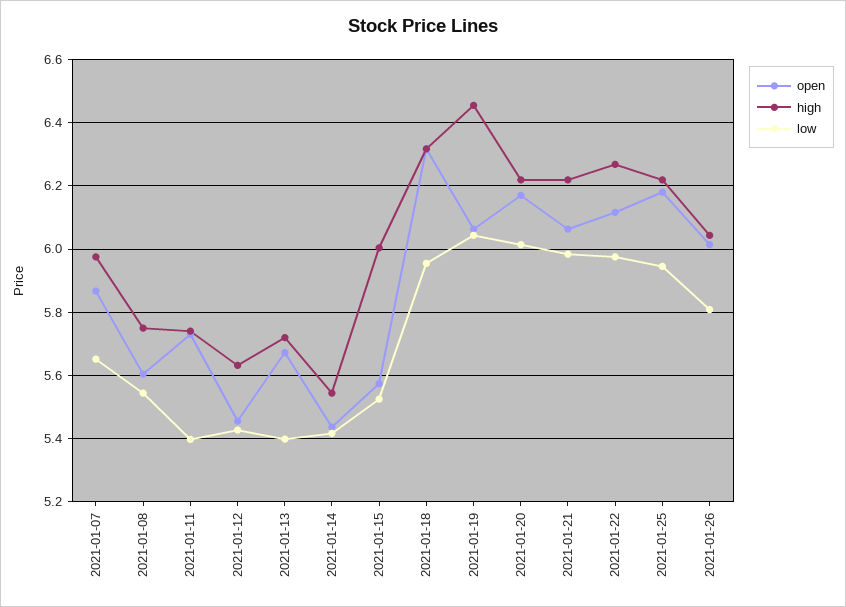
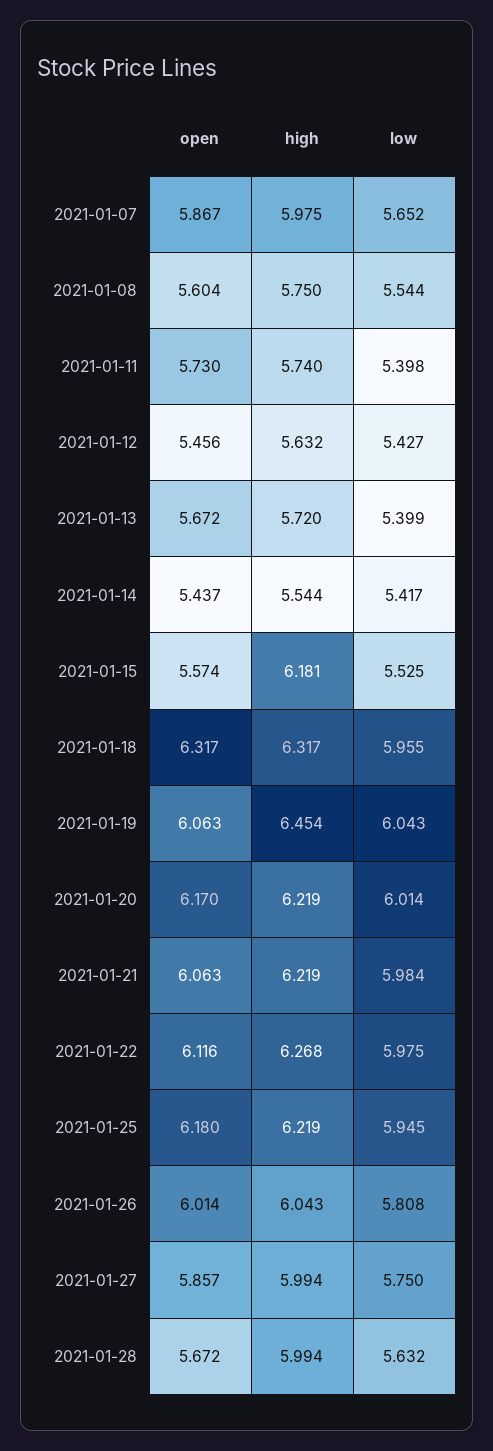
high, 2021-01-15: 6 -> 6.181
open, 2021-01-27: none -> 5.857
high, 2021-01-27: none -> 5.994
low, 2021-01-27: none -> 5.75
open, 2021-01-28: none -> 5.672
high, 2021-01-28: none -> 5.994
low, 2021-01-28: none -> 5.632

